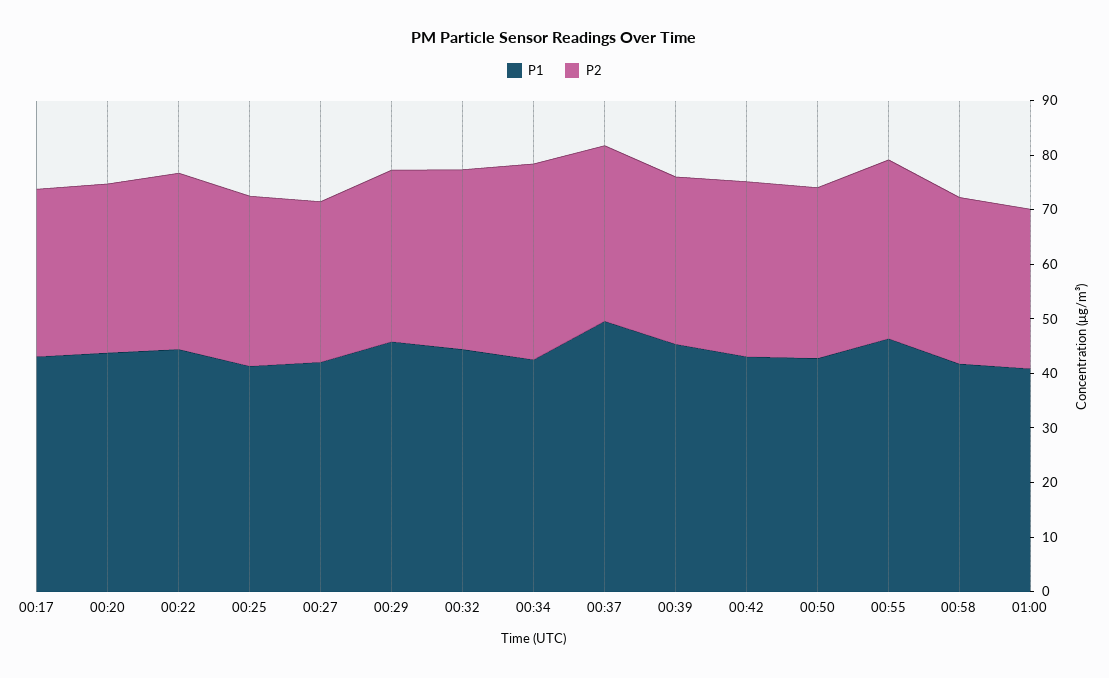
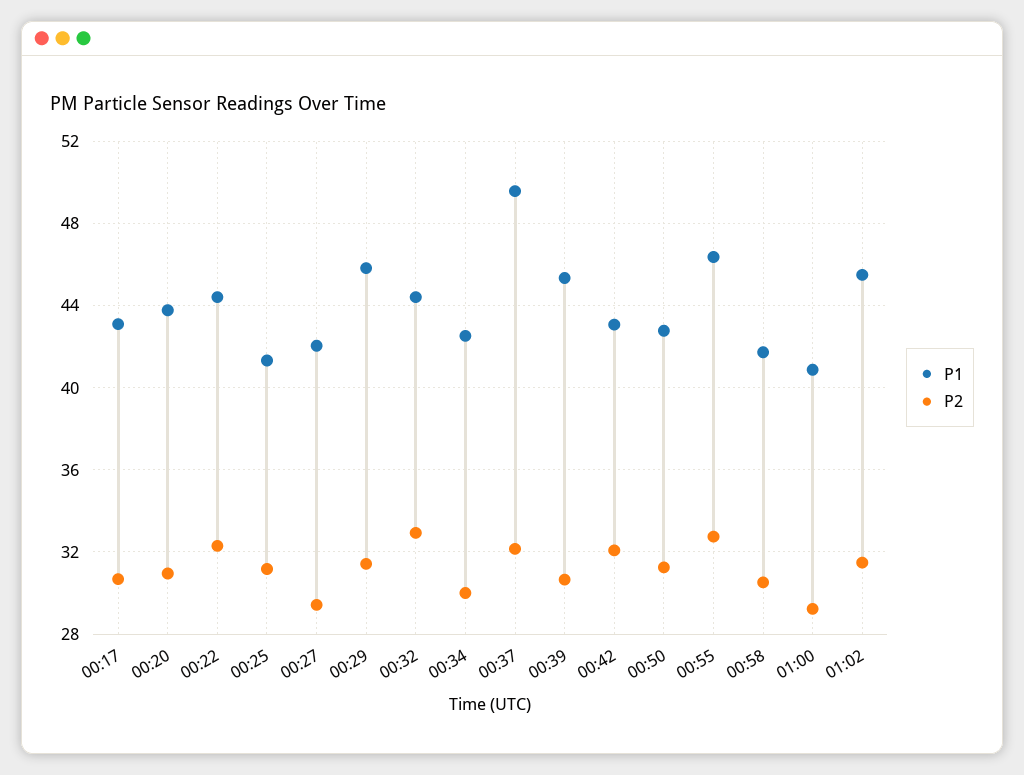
P2, 00:34: 36 -> 30
P1, 01:02: none -> 45.5
P2, 01:02: none -> 31.5

